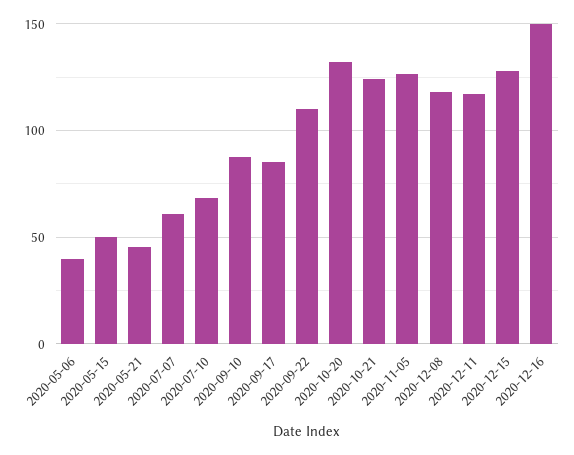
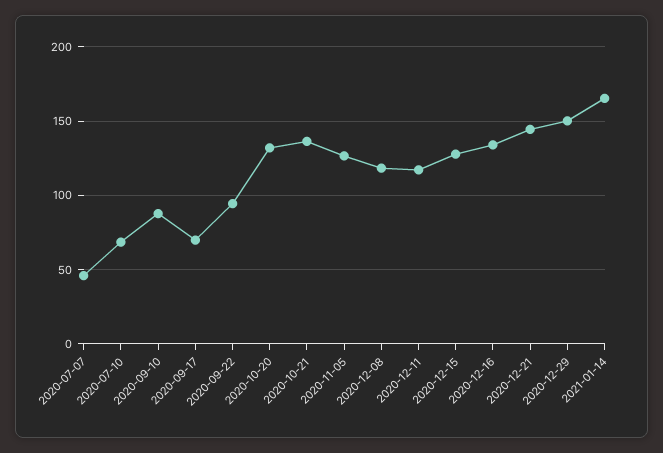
2020-05-06: 40 -> none
2020-05-15: 50 -> none
2020-05-21: 45 -> none
2020-07-07: 60 -> 45
2020-09-17: 85 -> 70
2020-09-22: 110 -> 95
2020-10-21: 125 -> 135
2020-12-16: 150 -> 135
2020-12-21: none -> 145
2020-12-29: none -> 150
2021-01-14: none -> 165

